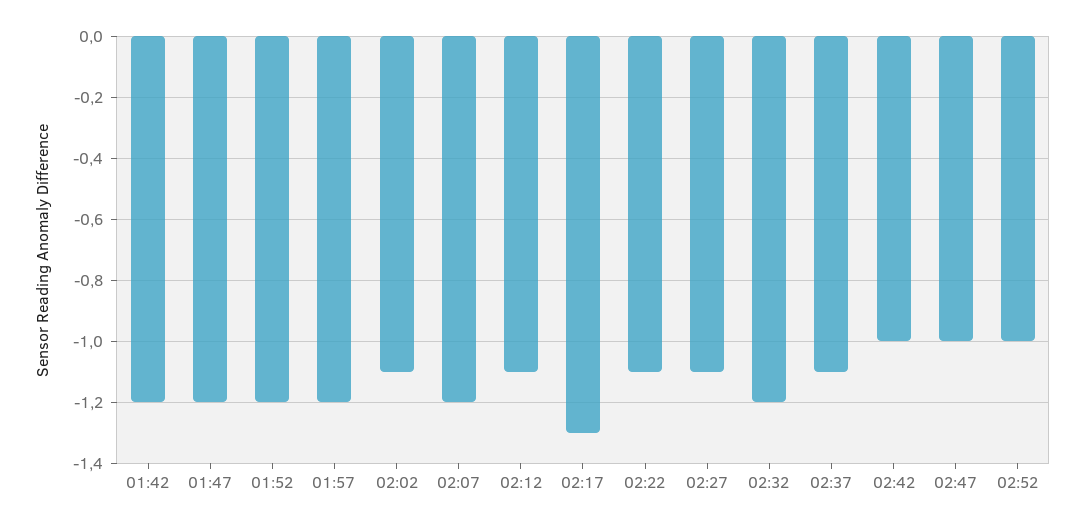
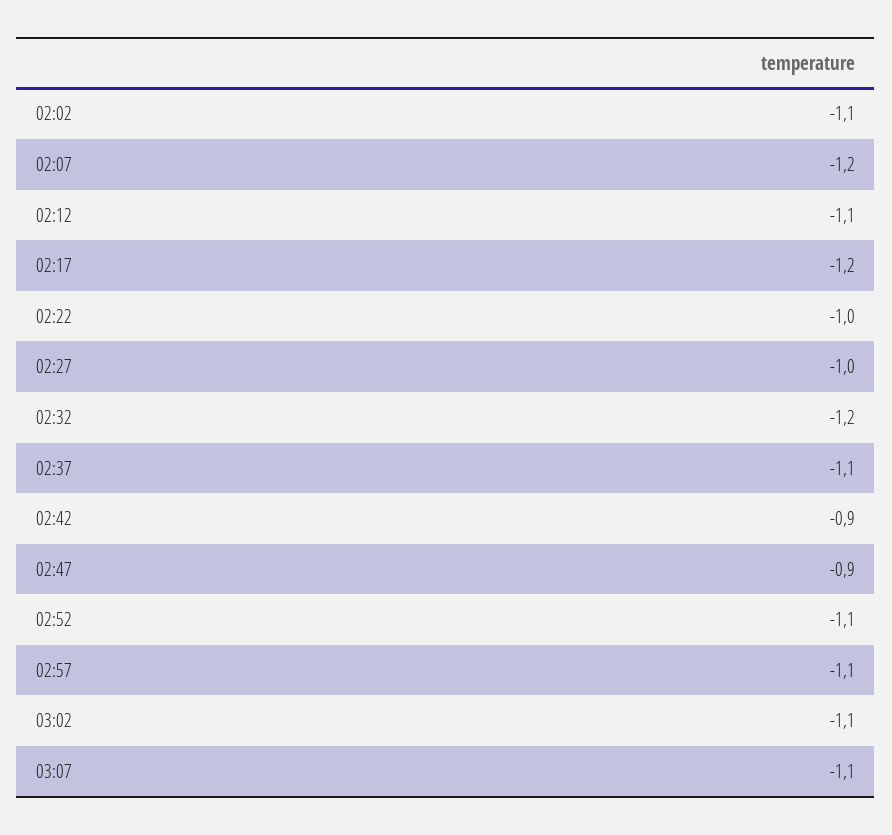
01:42: -1.2 -> none
01:47: -1.2 -> none
01:52: -1.2 -> none
01:57: -1.2 -> none
02:17: -1.3 -> -1.2
02:22: -1.1 -> -1
02:27: -1.1 -> -1
02:42: -1 -> -0.9
02:47: -1 -> -0.9
02:52: -1 -> -1.1
02:57: none -> -1.1
03:02: none -> -1.1
03:07: none -> -1.1

